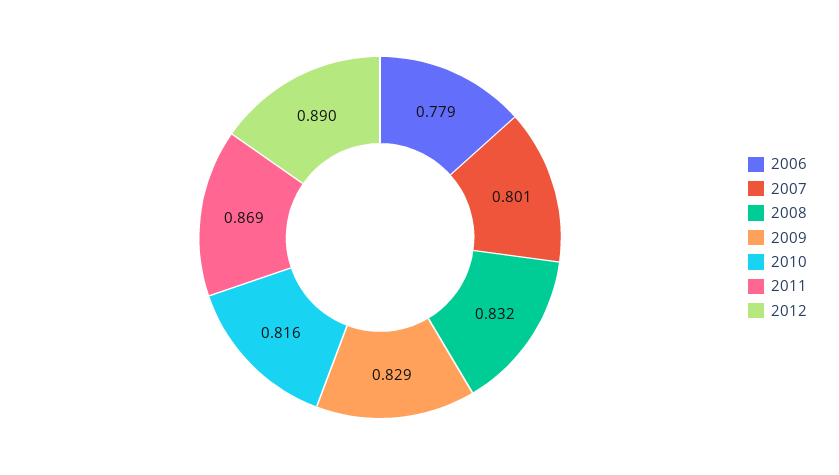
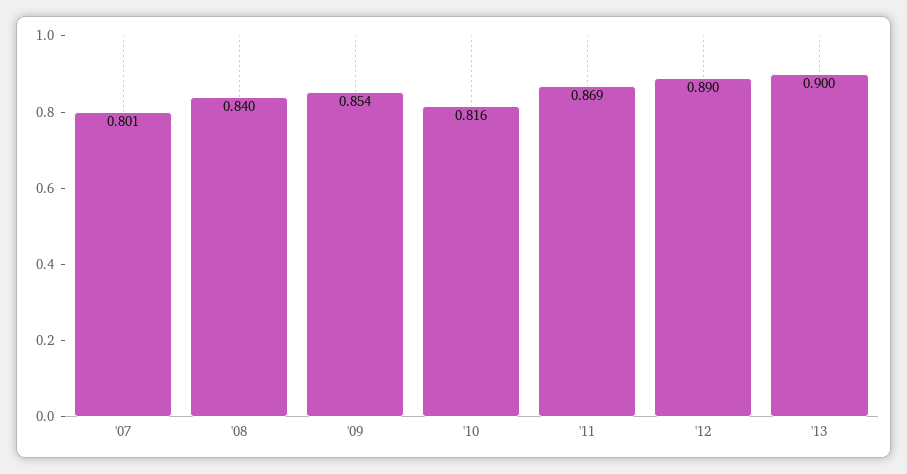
2006: 0.779 -> none
2008: 0.832 -> 0.84
2009: 0.829 -> 0.854
'13: none -> 0.9

